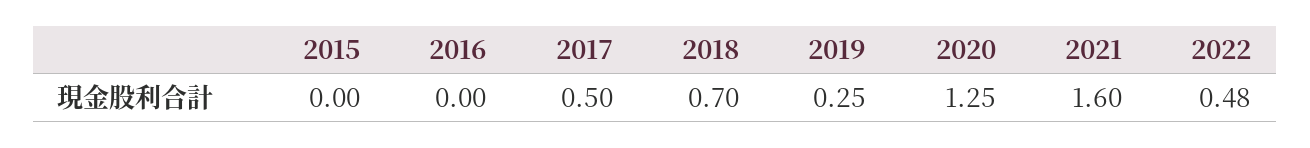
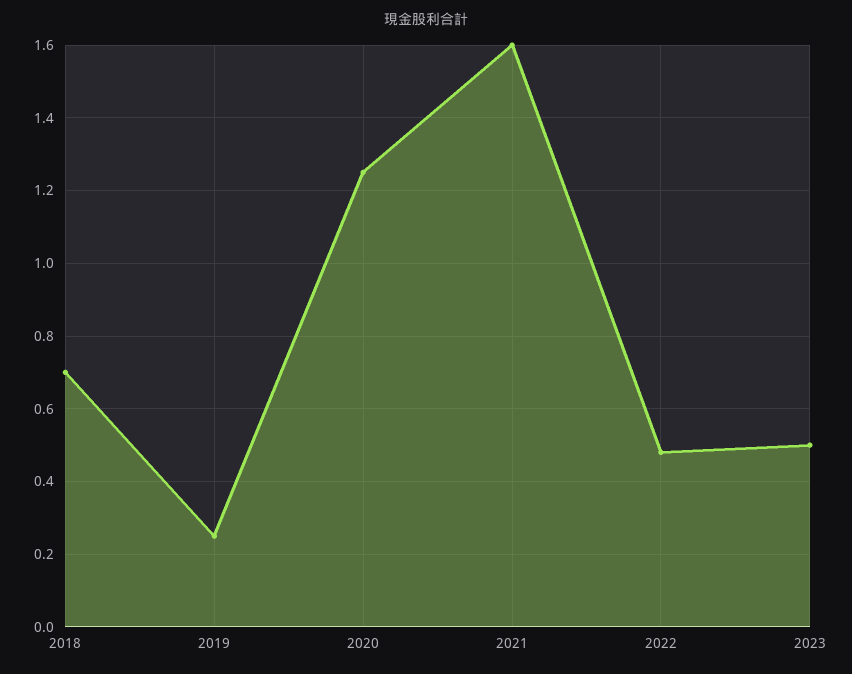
2015: 0 -> none
2016: 0 -> none
2017: 0.5 -> none
2023: none -> 0.5

